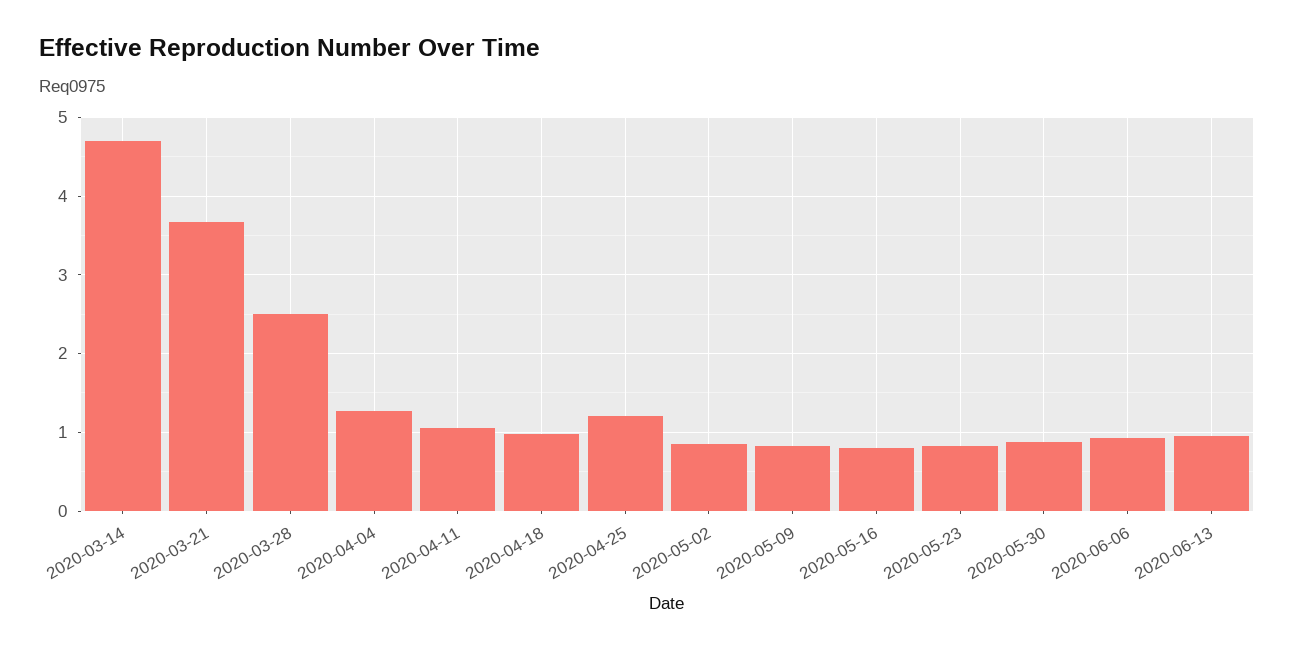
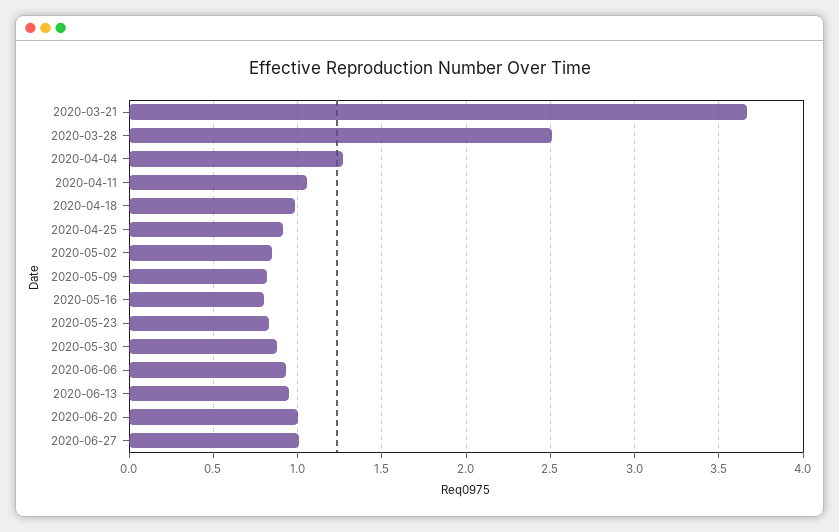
2020-03-14: 4.7 -> none
2020-04-25: 1.2 -> 0.9
2020-06-20: none -> 1
2020-06-27: none -> 1

